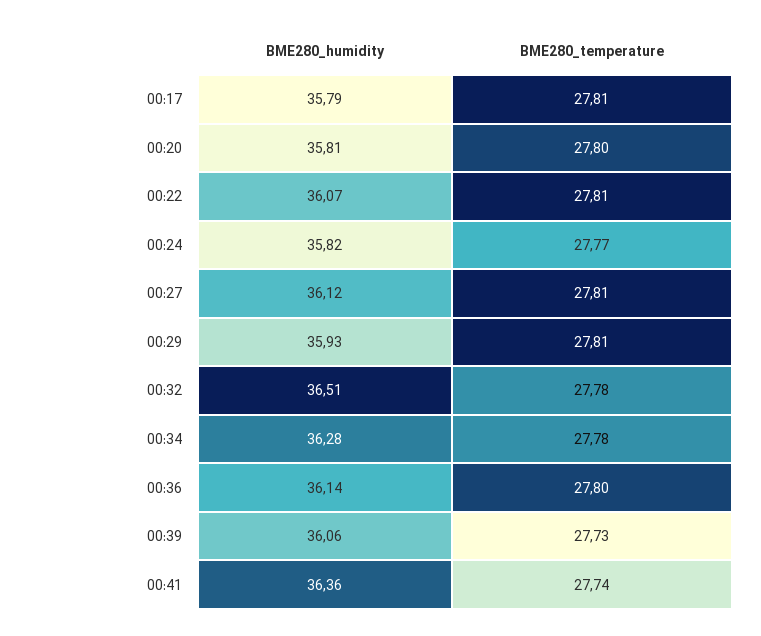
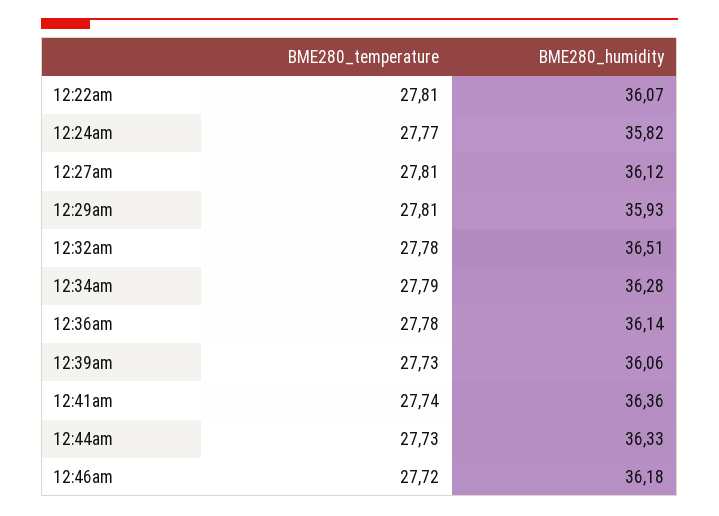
BME280_humidity, 00:17: 35.79 -> none
BME280_temperature, 00:17: 27.81 -> none
BME280_humidity, 00:20: 35.81 -> none
BME280_temperature, 00:20: 27.8 -> none
BME280_temperature, 00:34: 27.78 -> 27.79
BME280_temperature, 00:36: 27.8 -> 27.78
BME280_temperature, 12:44am: none -> 27.73
BME280_humidity, 12:44am: none -> 36.33
BME280_temperature, 12:46am: none -> 27.72
BME280_humidity, 12:46am: none -> 36.18

